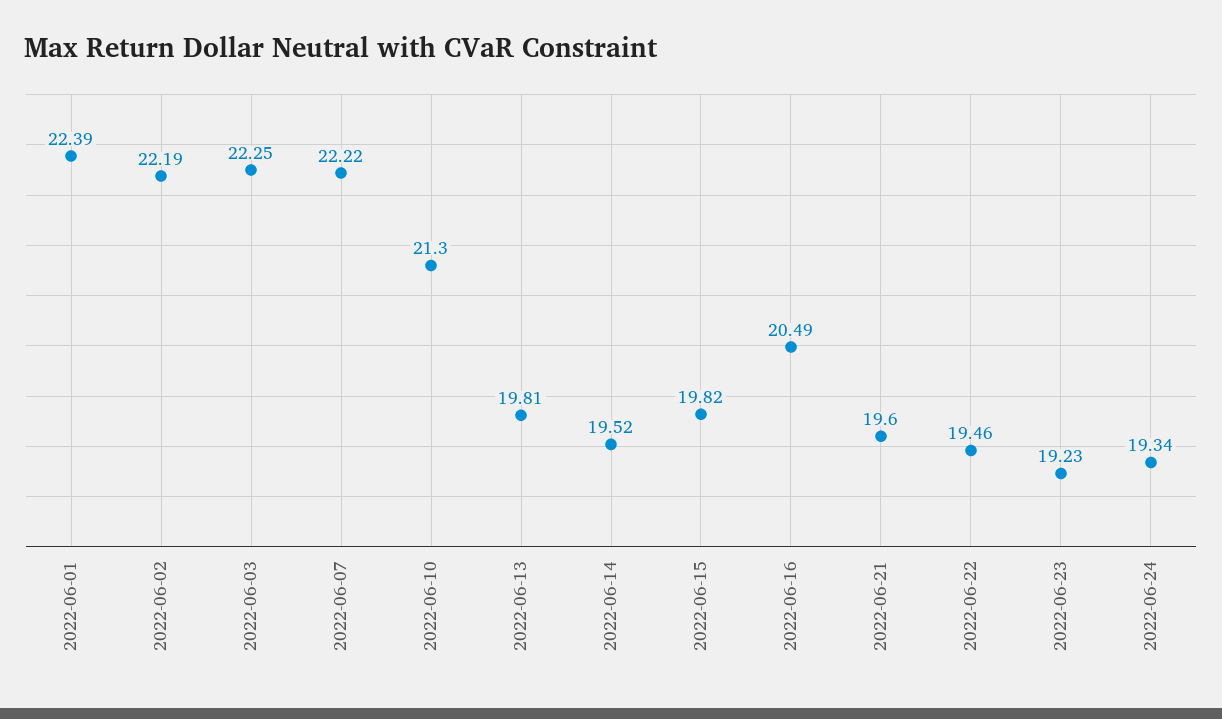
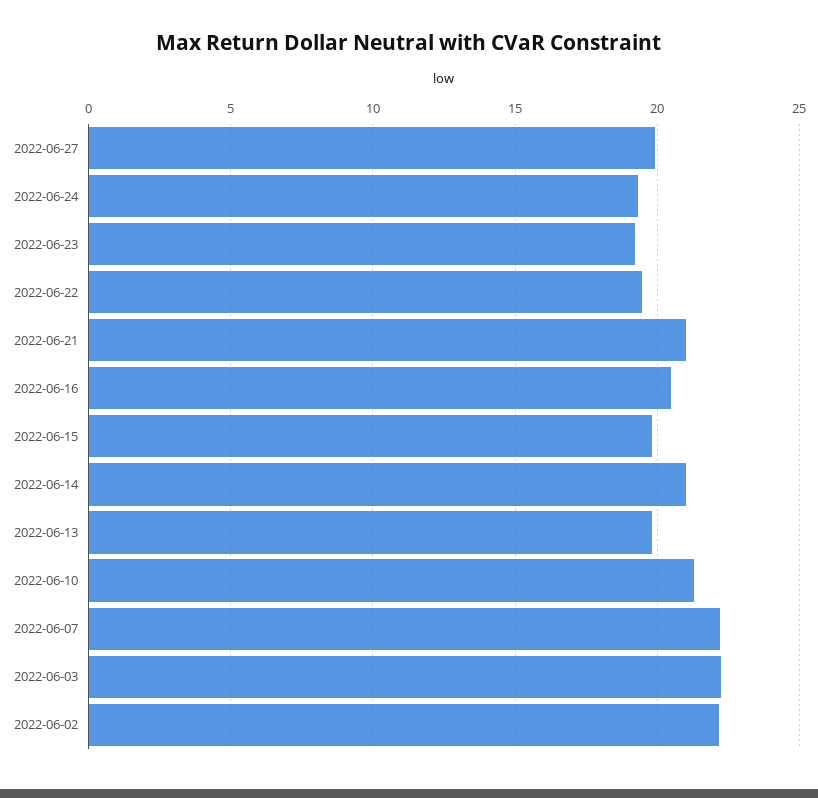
2022-06-01: 22.39 -> none
2022-06-14: 19.52 -> 21
2022-06-21: 19.6 -> 21
2022-06-27: none -> 20

